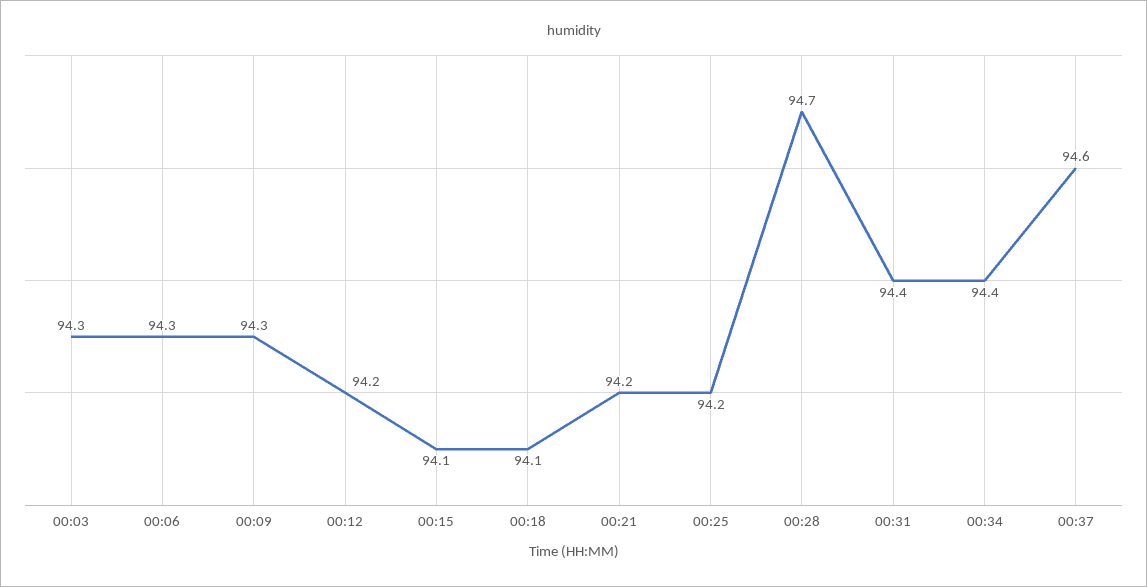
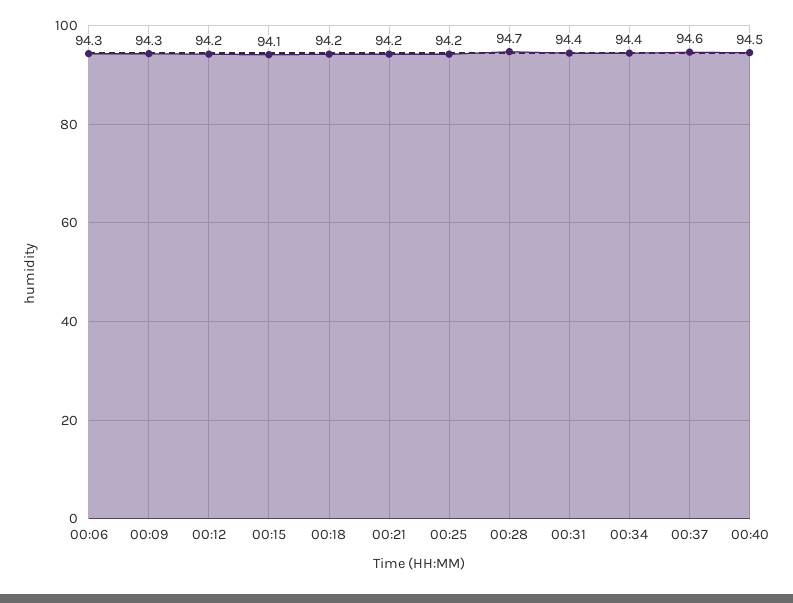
00:03: 94.3 -> none
00:18: 94.1 -> 94.2
00:40: none -> 94.5

